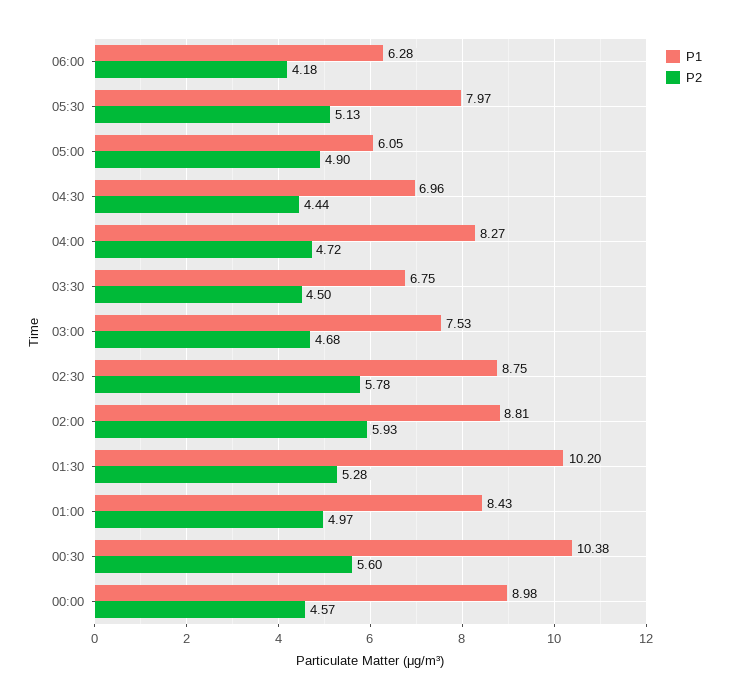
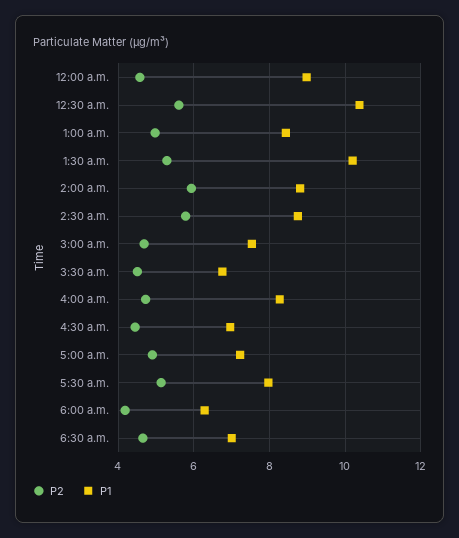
P1, 05:00: 6.05 -> 7.2
P2, 6:30 a.m.: none -> 4.6
P1, 6:30 a.m.: none -> 7

